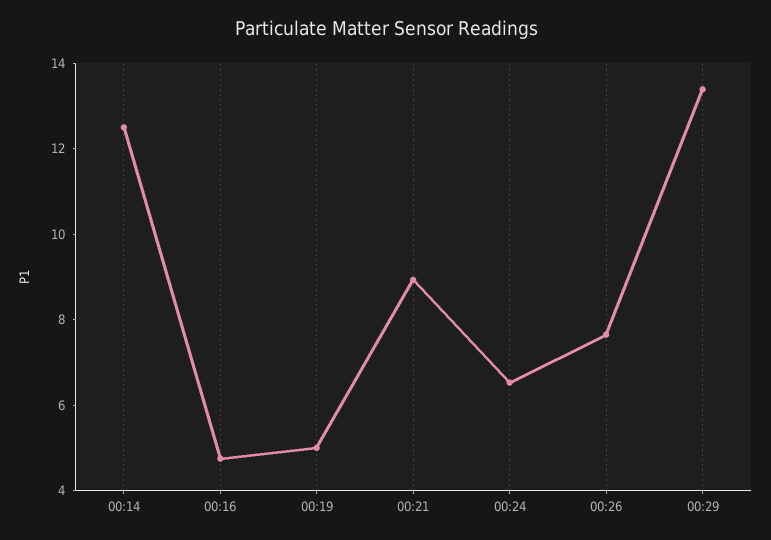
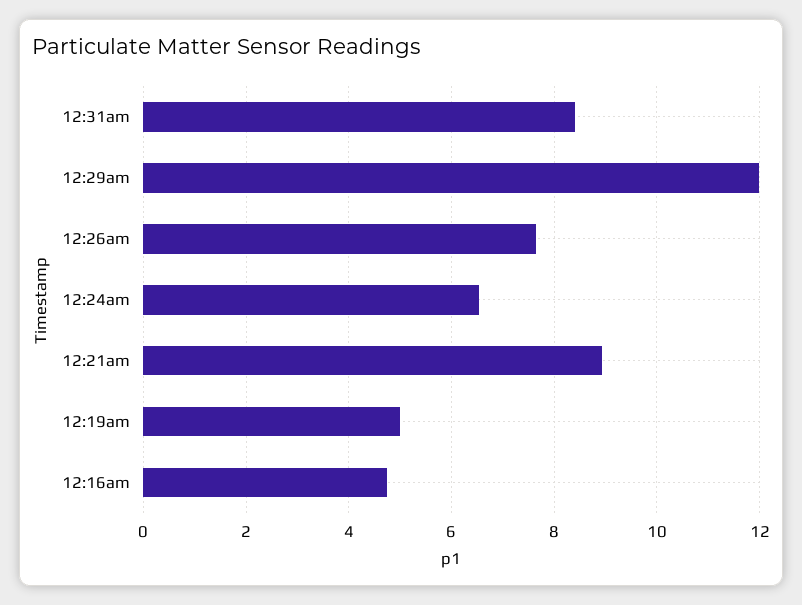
00:14: 12.5 -> none
00:29: 13.5 -> 12
12:31am: none -> 8.4

